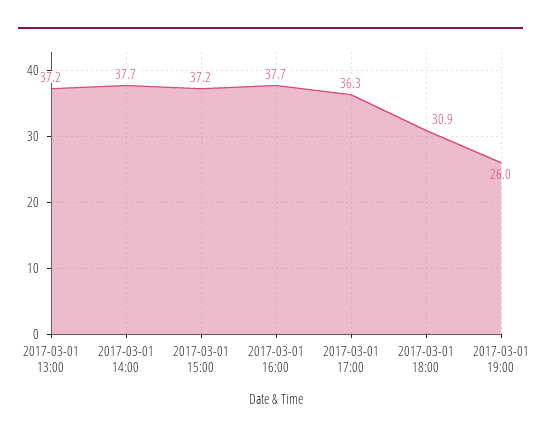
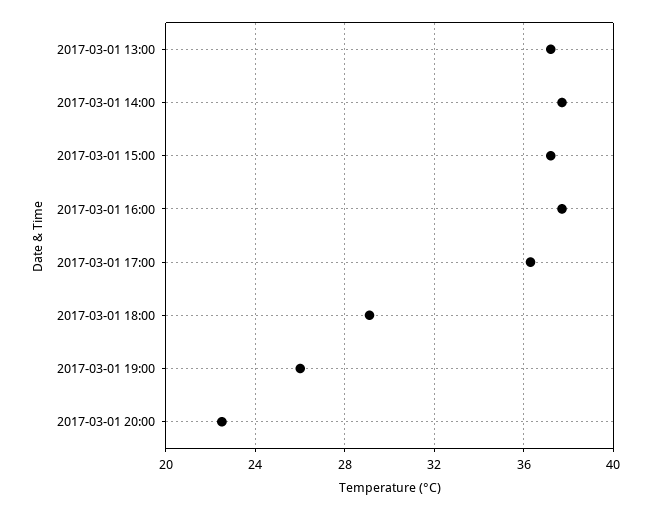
2017-03-01 18:00: 30.9 -> 29
2017-03-01 20:00: none -> 22.5

